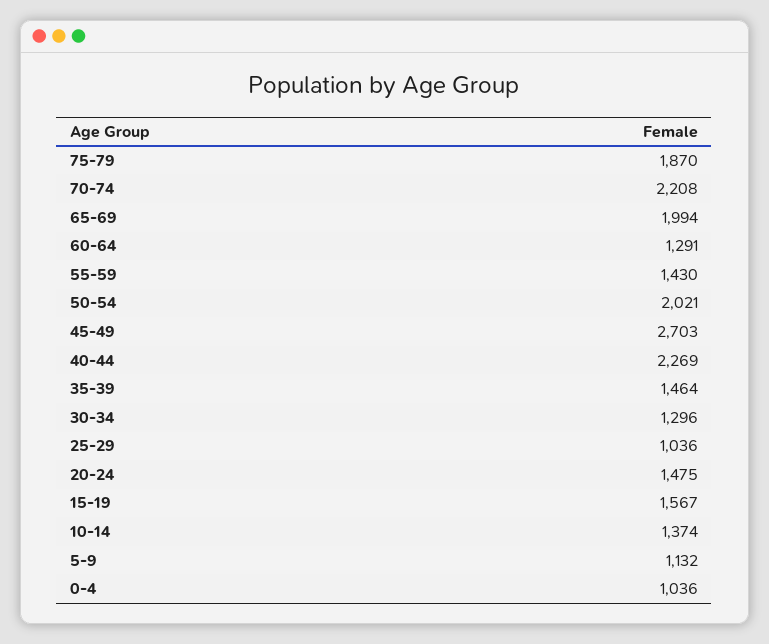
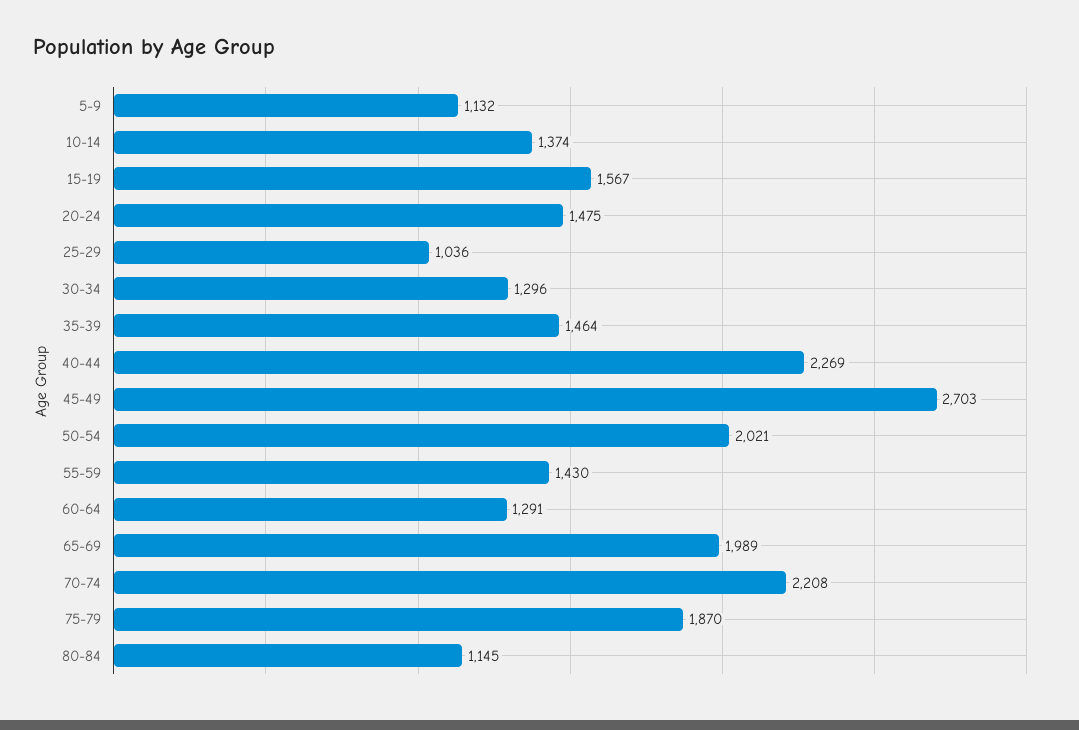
65-69: 1994 -> 1989
0-4: 1036 -> none
80-84: none -> 1145

